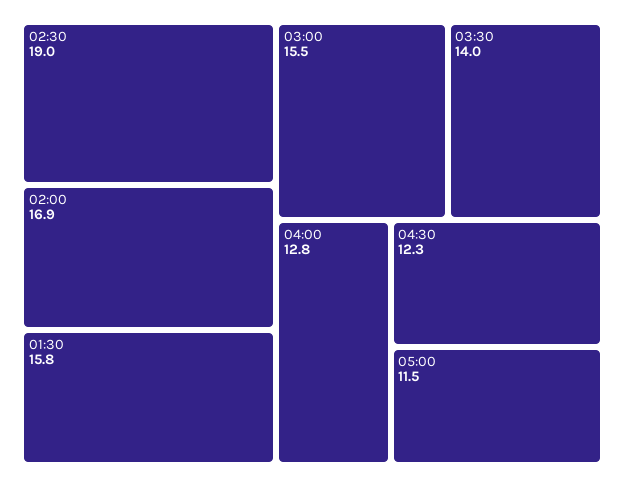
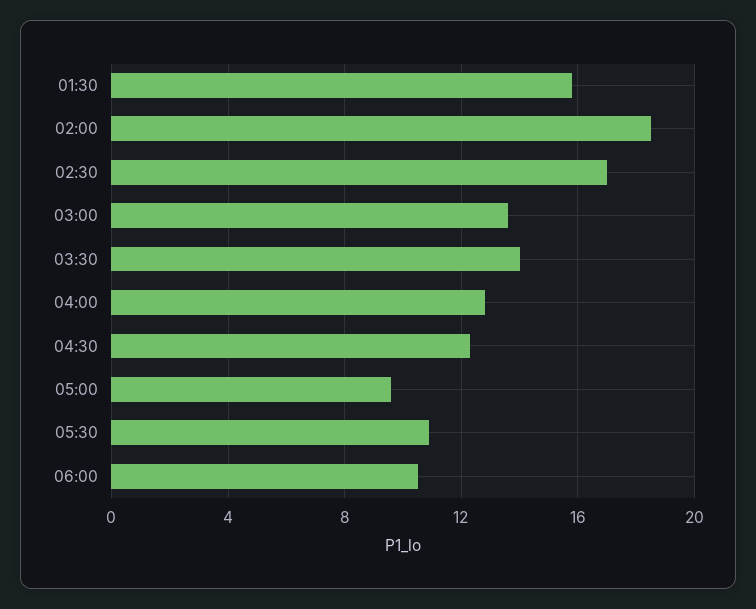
02:30: 19 -> 17
02:00: 16.9 -> 18.5
03:00: 15.5 -> 13.5
05:00: 11.5 -> 9.5
05:30: none -> 11
06:00: none -> 10.5

